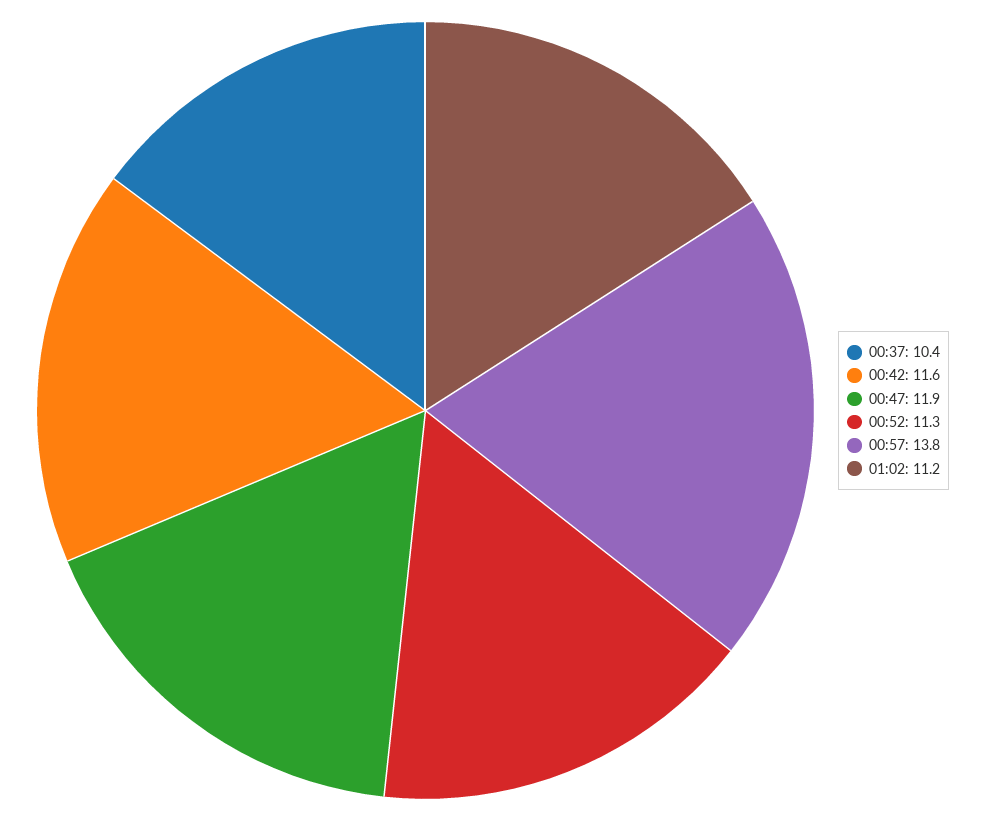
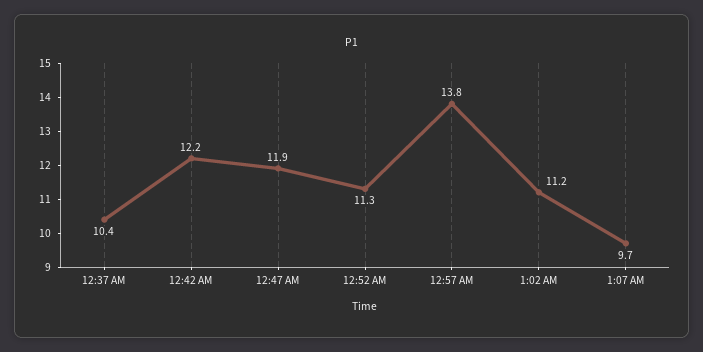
00:42: 11.6 -> 12.2
1:07 AM: none -> 9.7

